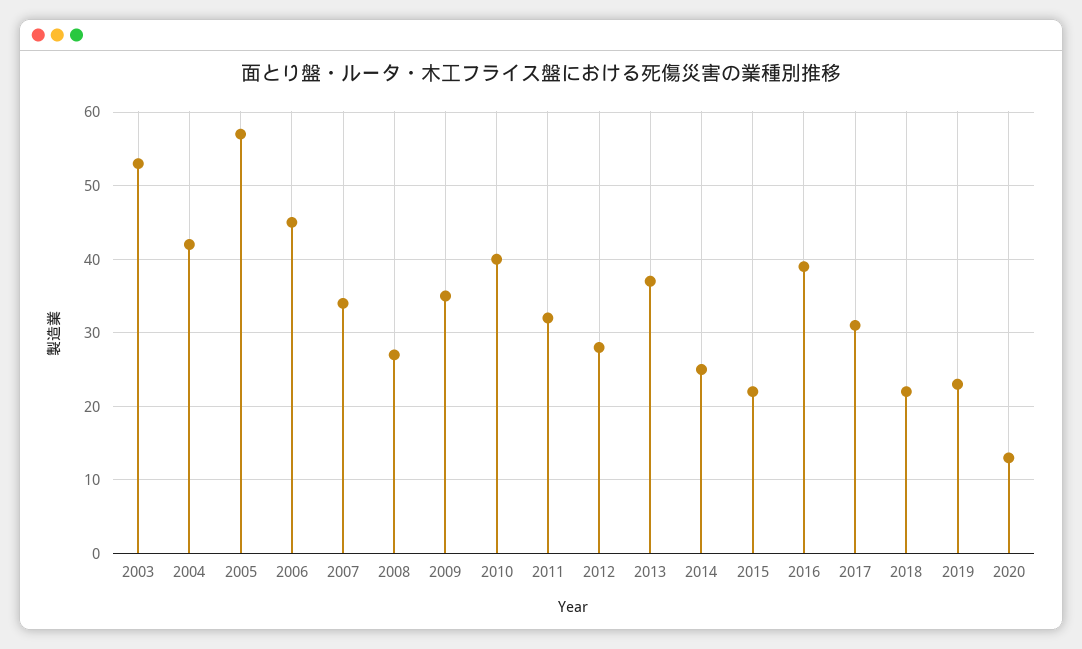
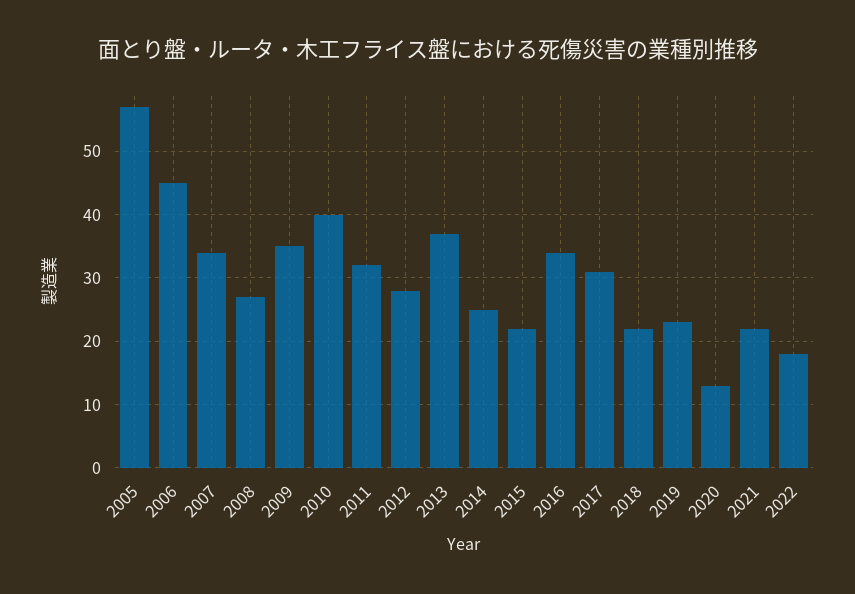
2003: 53 -> none
2004: 42 -> none
2016: 39 -> 34
2021: none -> 22
2022: none -> 18

